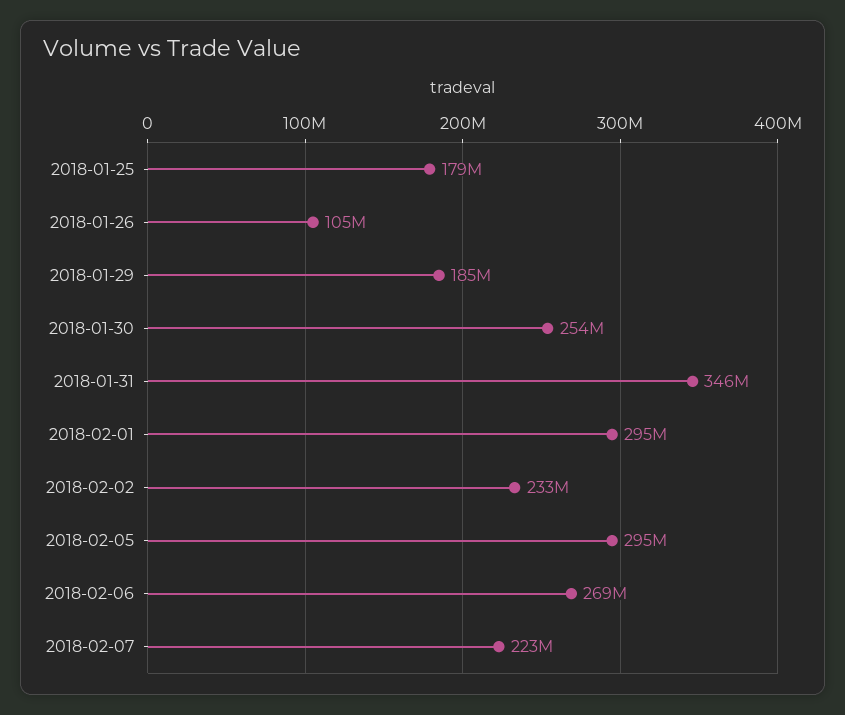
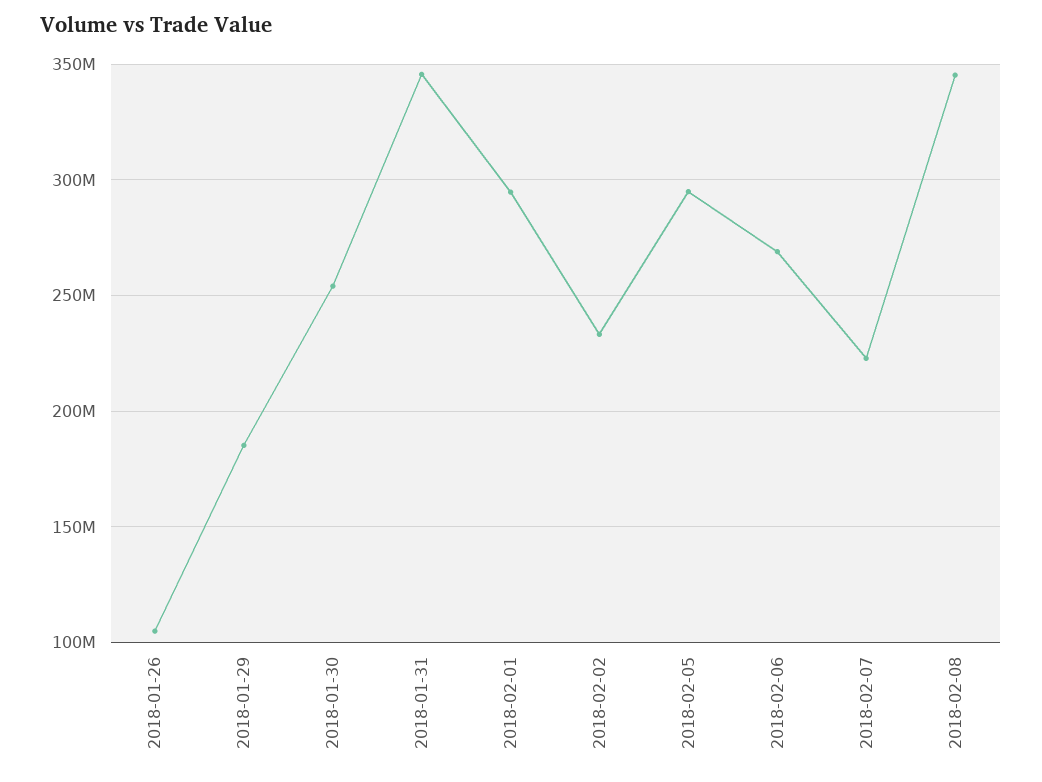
2018-01-25: 179000000 -> none
2018-02-08: none -> 345000000

